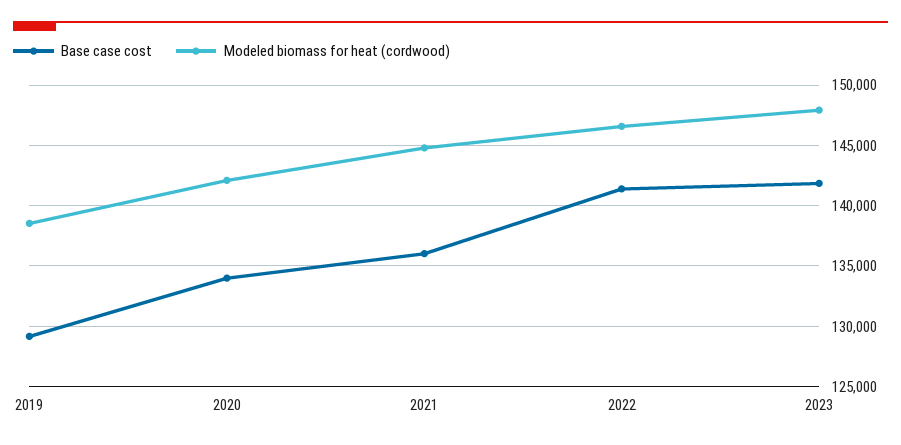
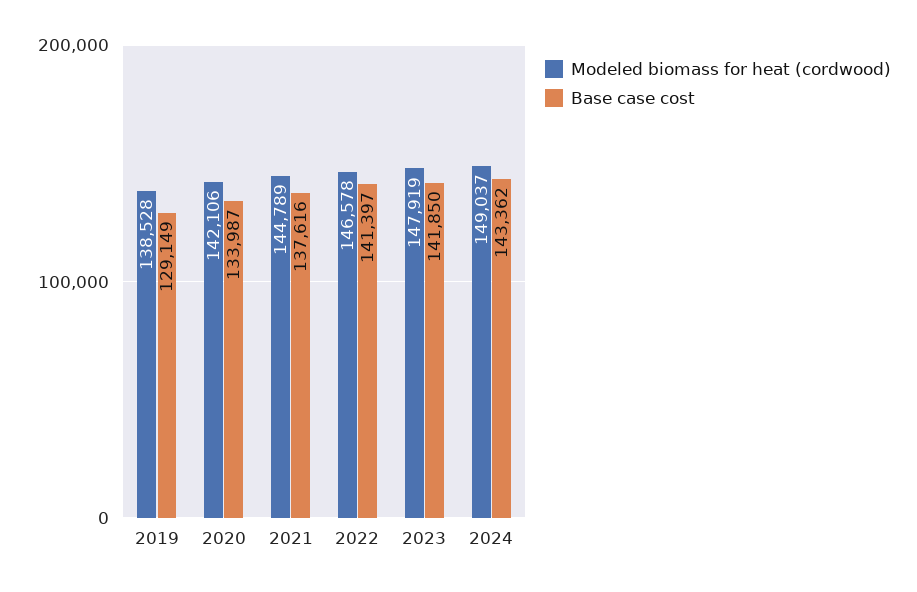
Base case cost, 2021: 136000 -> 137616
Modeled biomass for heat (cordwood), 2024: none -> 149037
Base case cost, 2024: none -> 143362

